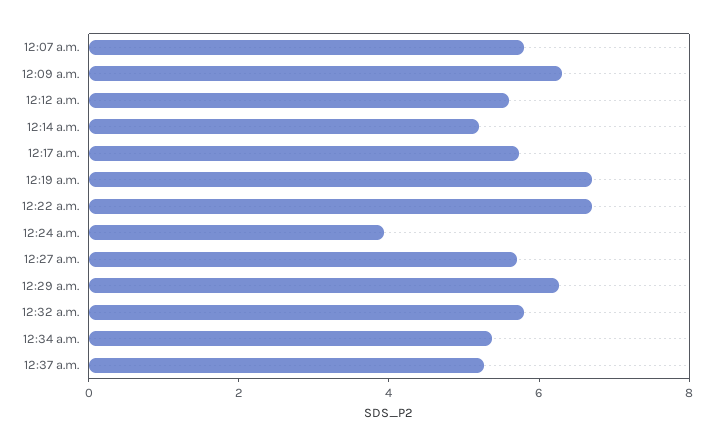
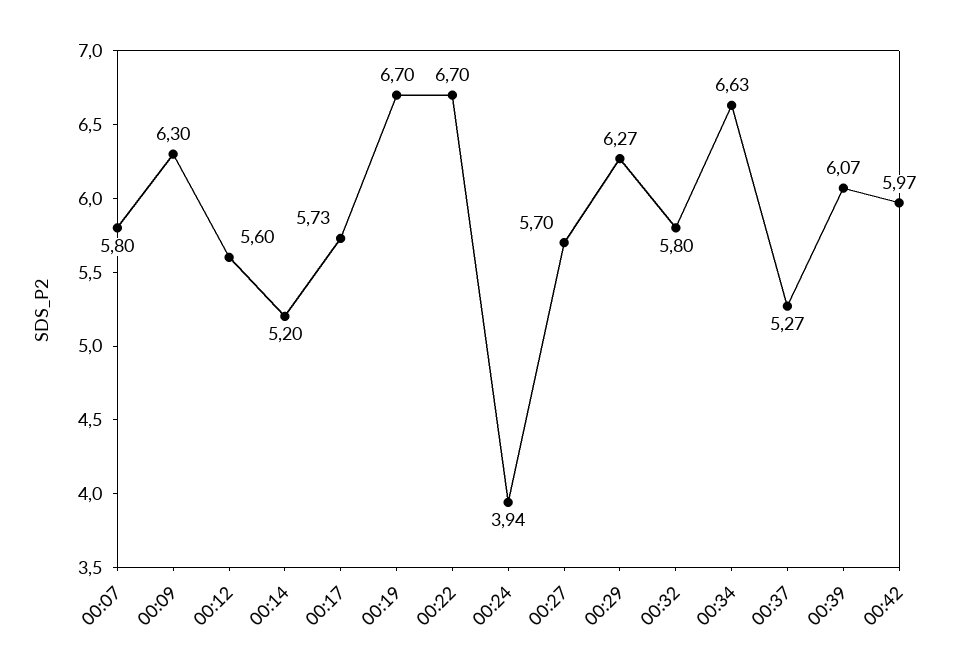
12:34 a.m.: 5.5 -> 6.63
00:39: none -> 6.07
00:42: none -> 5.97

